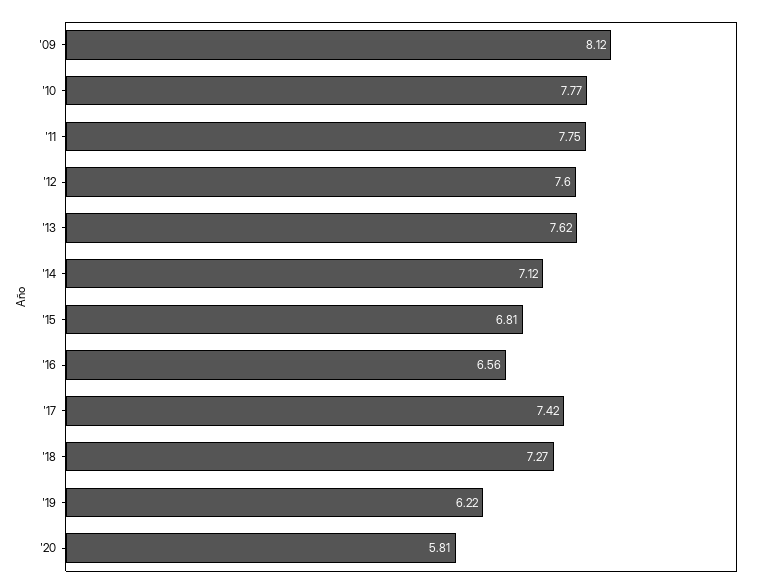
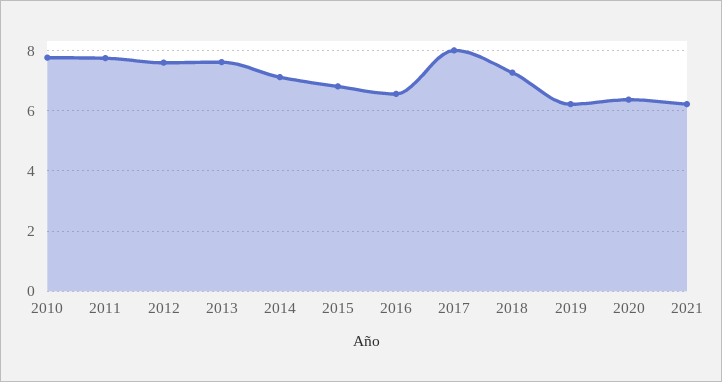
'09: 8.12 -> none
'17: 7.42 -> 8
'20: 5.81 -> 6.4
2021: none -> 6.2

